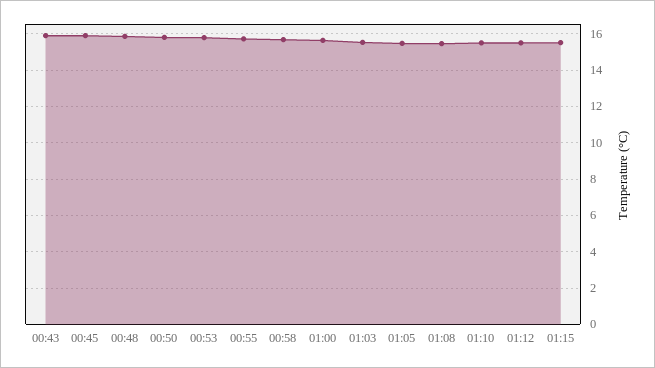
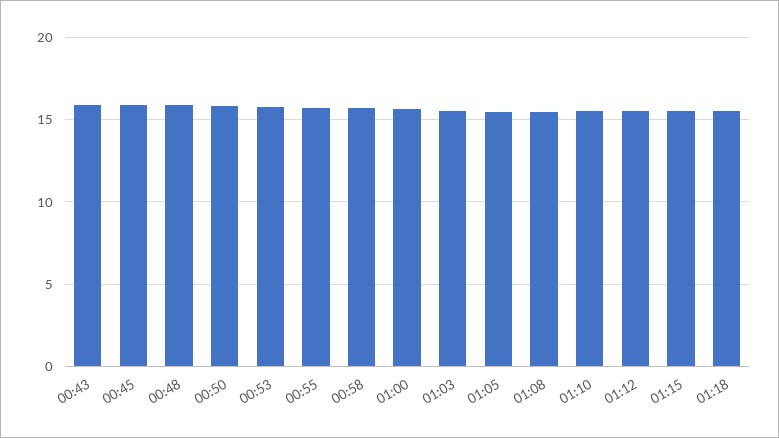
01:18: none -> 15.5

